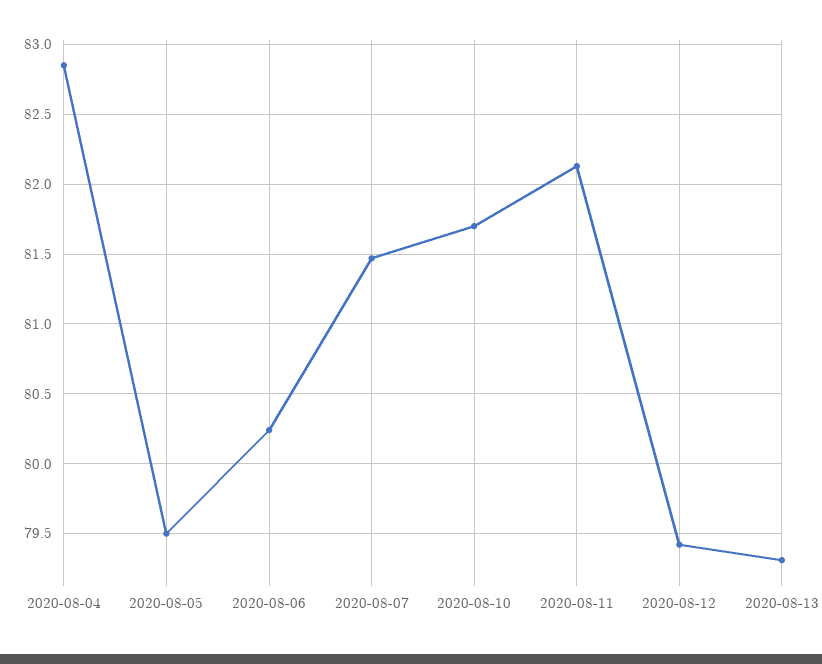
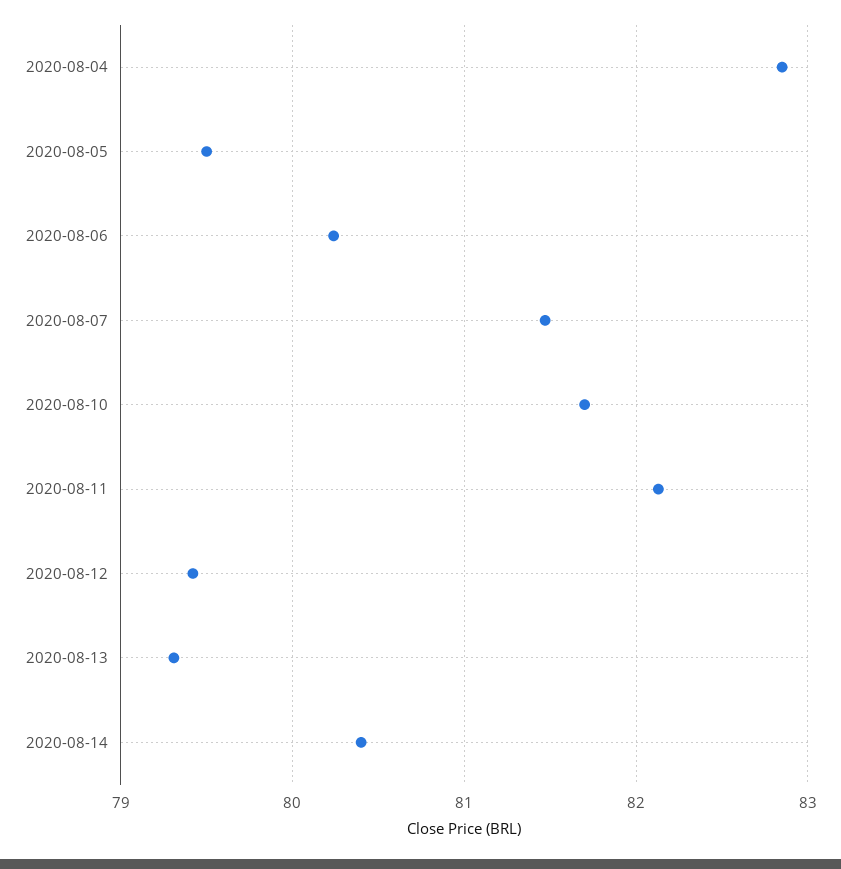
2020-08-14: none -> 80.4

